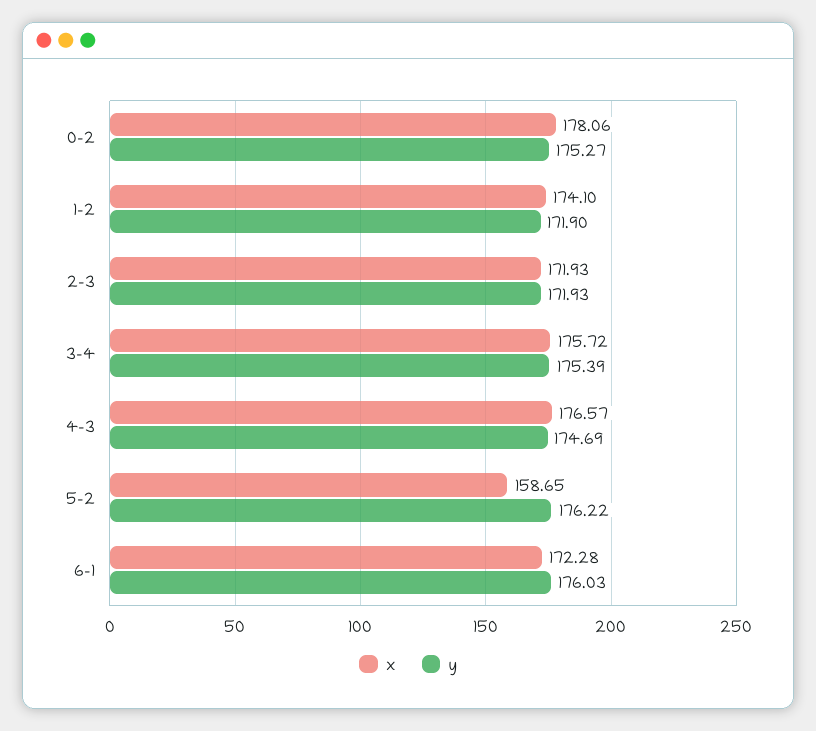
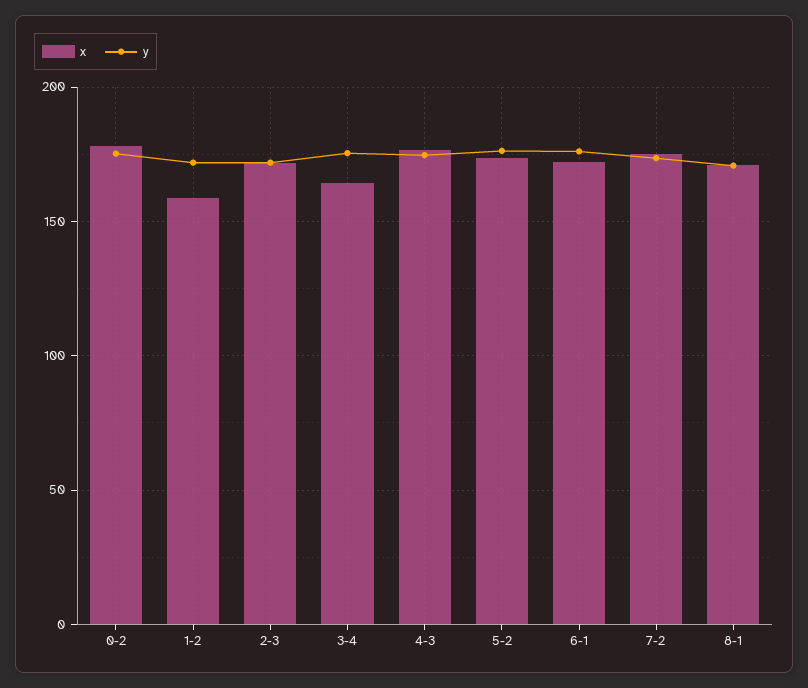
x, 1-2: 174.1 -> 160
x, 3-4: 175.72 -> 165
x, 5-2: 158.65 -> 175
x, 7-2: none -> 175
y, 7-2: none -> 175
x, 8-1: none -> 170
y, 8-1: none -> 170

